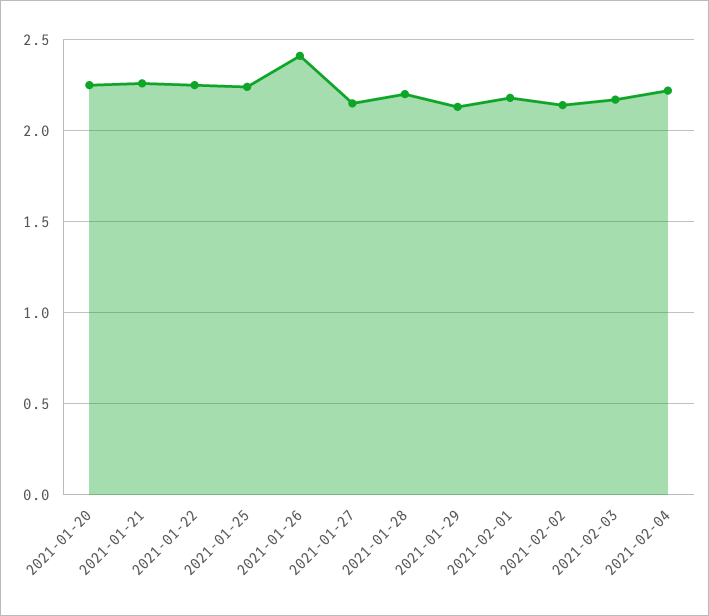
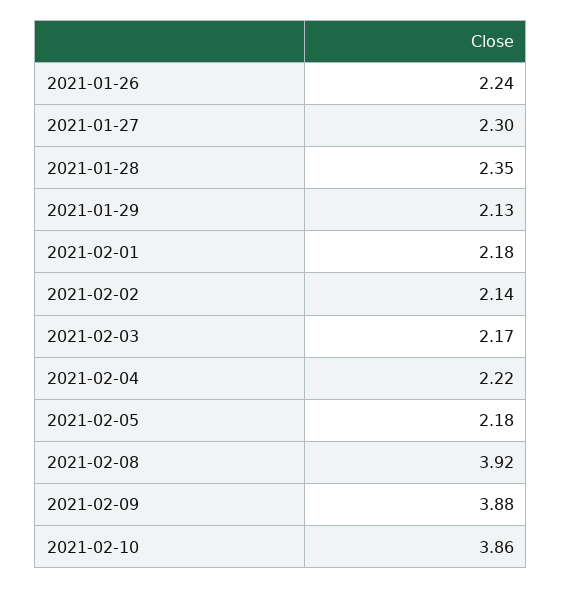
2021-01-20: 2.25 -> none
2021-01-21: 2.25 -> none
2021-01-22: 2.25 -> none
2021-01-25: 2.25 -> none
2021-01-26: 2.4 -> 2.24
2021-01-27: 2.15 -> 2.3
2021-01-28: 2.2 -> 2.35
2021-02-05: none -> 2.18
2021-02-08: none -> 3.92
2021-02-09: none -> 3.88
2021-02-10: none -> 3.86

